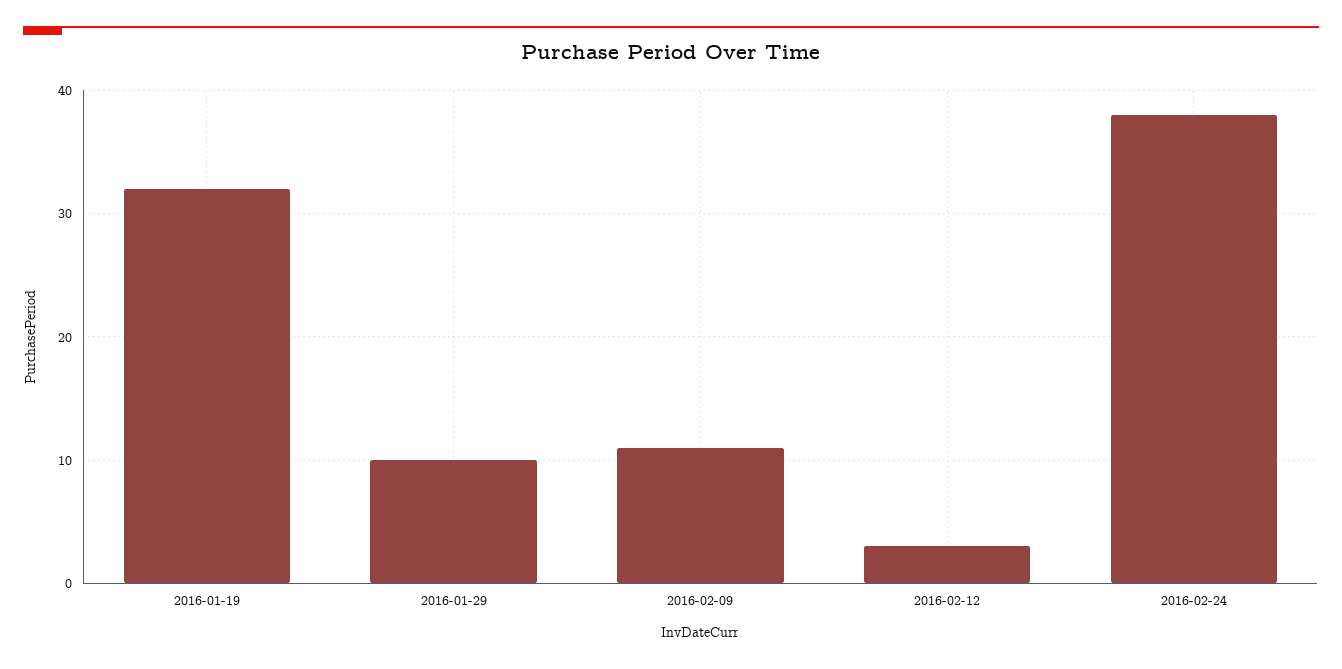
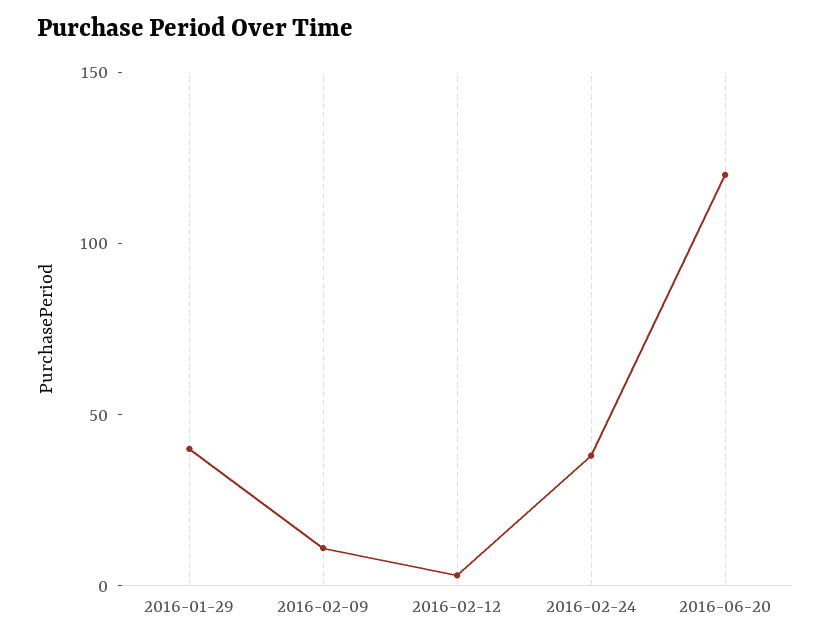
2016-01-19: 32 -> none
2016-01-29: 10 -> 40
2016-06-20: none -> 120

